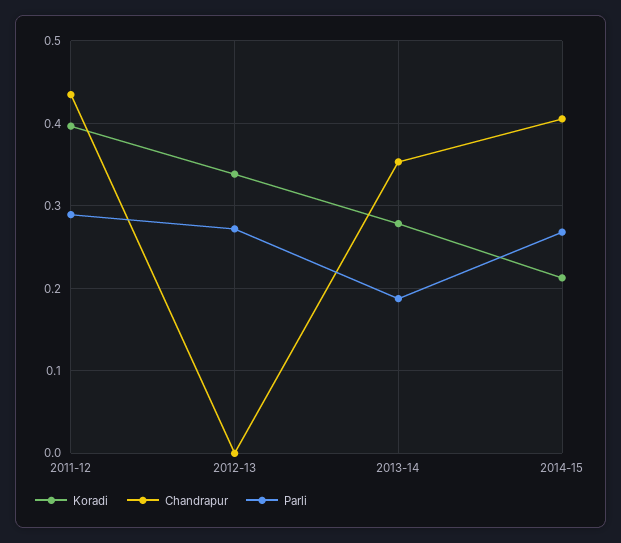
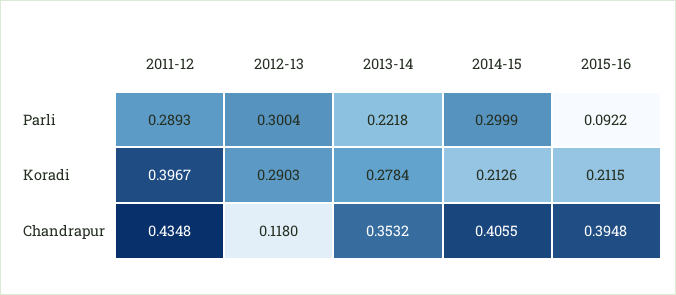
Koradi, 2012-13: 0.34 -> 0.2903
Chandrapur, 2012-13: 0 -> 0.118
Parli, 2012-13: 0.27 -> 0.3004
Parli, 2013-14: 0.19 -> 0.2218
Parli, 2014-15: 0.27 -> 0.2999
Parli, 2015-16: none -> 0.0922
Koradi, 2015-16: none -> 0.2115
Chandrapur, 2015-16: none -> 0.3948

